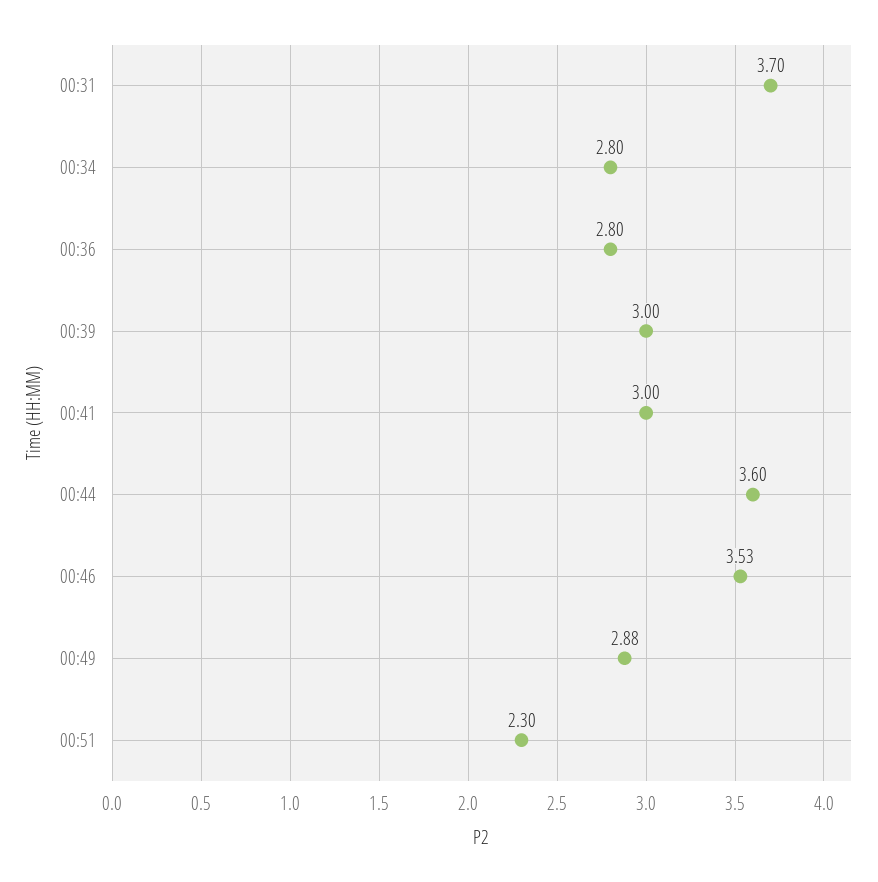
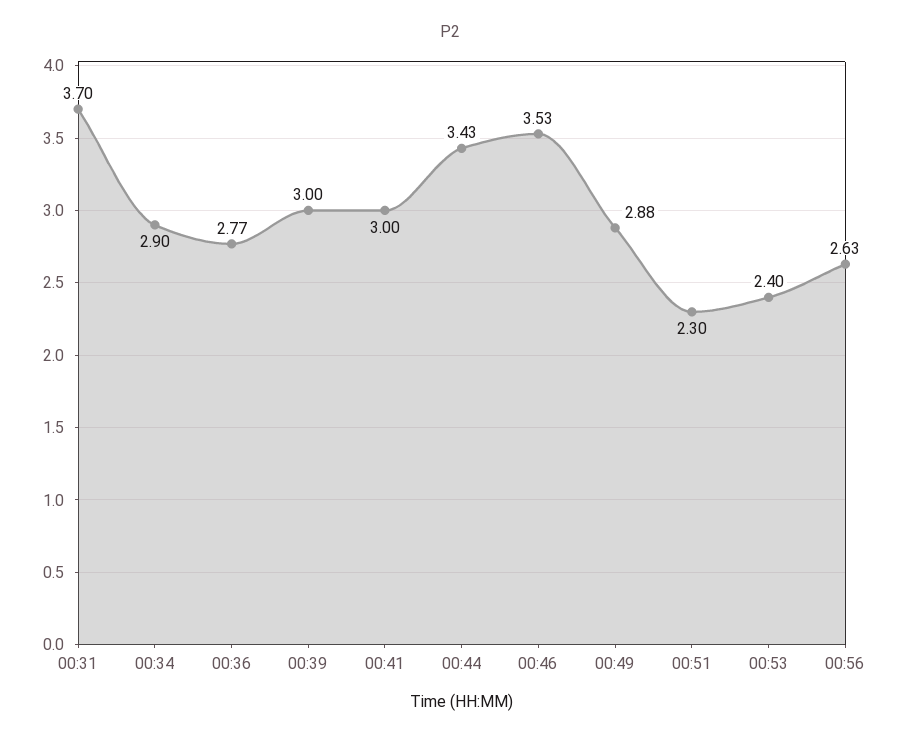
00:34: 2.8 -> 2.9
00:36: 2.8 -> 2.77
00:44: 3.6 -> 3.43
00:53: none -> 2.4
00:56: none -> 2.63

